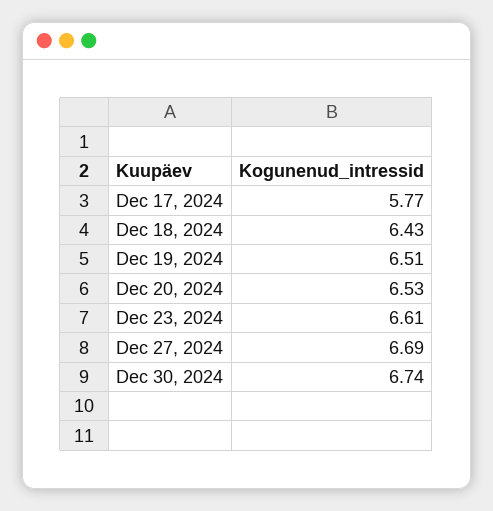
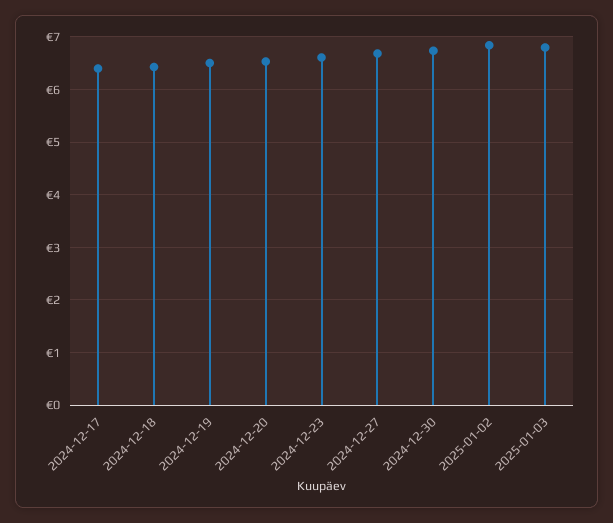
Dec 17, 2024: 5.77 -> 6.4
2025-01-02: none -> 6.8
2025-01-03: none -> 6.8

